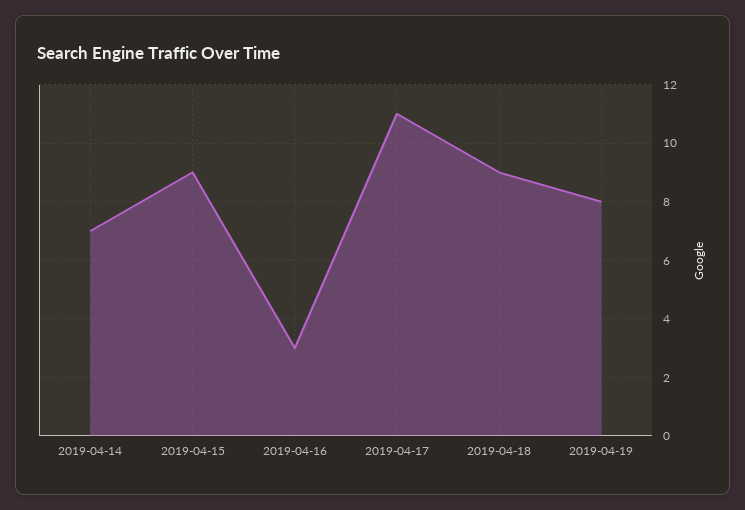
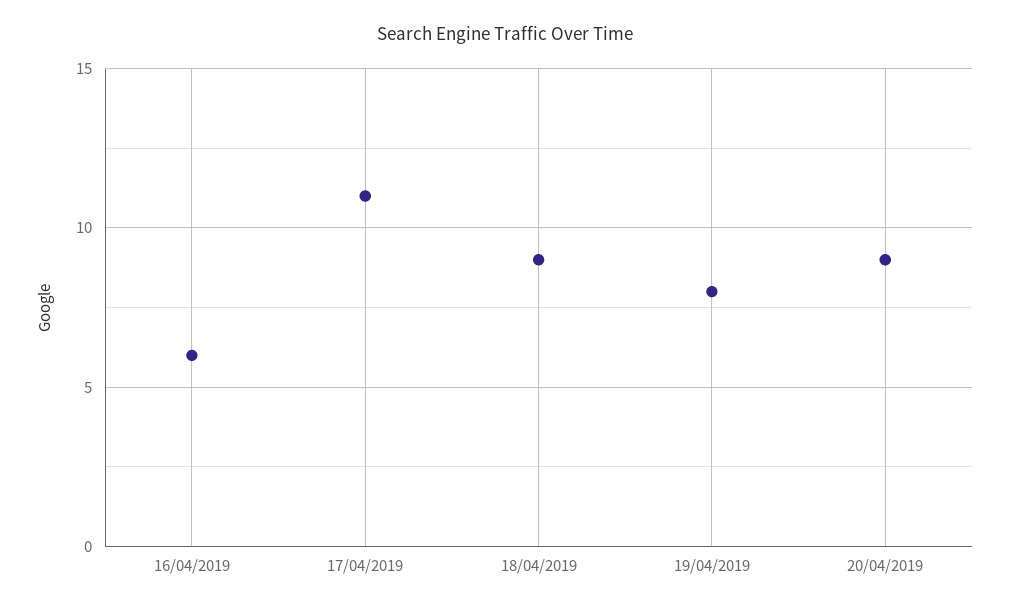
2019-04-14: 7 -> none
2019-04-15: 9 -> none
2019-04-16: 3 -> 6
20/04/2019: none -> 9

